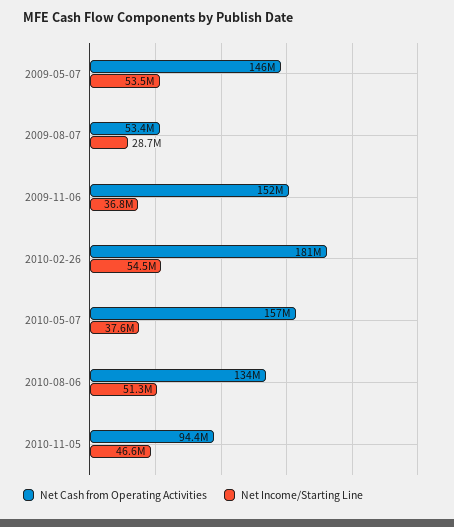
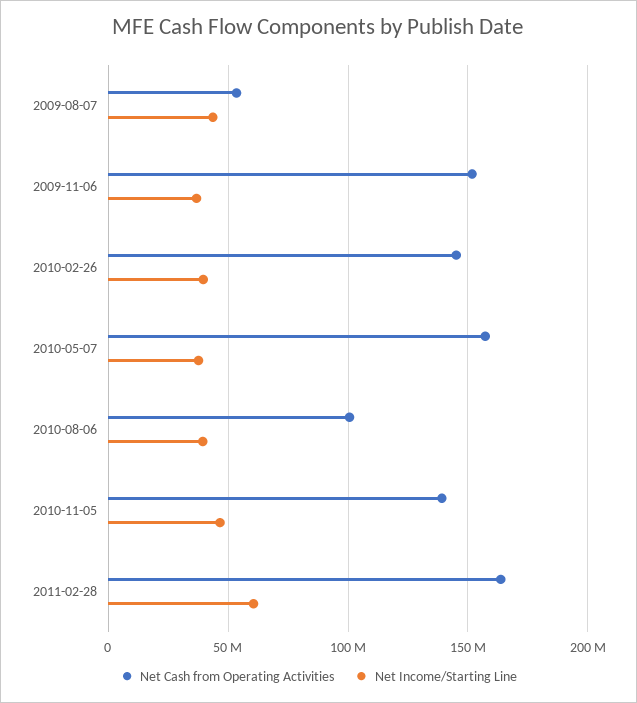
Net Cash from Operating Activities, 2009-05-07: 146000000 -> none
Net Income/Starting Line, 2009-05-07: 53500000 -> none
Net Income/Starting Line, 2009-08-07: 28700000 -> 45000000
Net Cash from Operating Activities, 2010-02-26: 181000000 -> 145000000
Net Income/Starting Line, 2010-02-26: 54500000 -> 40000000
Net Cash from Operating Activities, 2010-08-06: 134000000 -> 100000000
Net Income/Starting Line, 2010-08-06: 51300000 -> 40000000
Net Cash from Operating Activities, 2010-11-05: 94400000 -> 140000000
Net Cash from Operating Activities, 2011-02-28: none -> 165000000
Net Income/Starting Line, 2011-02-28: none -> 60000000

